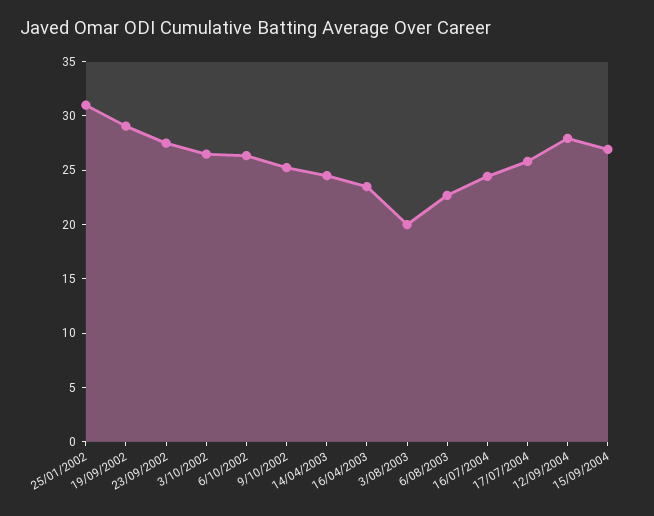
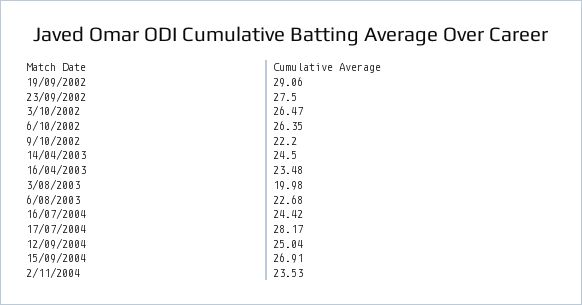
25/01/2002: 31 -> none
9/10/2002: 25 -> 22.2
17/07/2004: 26 -> 28.17
12/09/2004: 28 -> 25.04
2/11/2004: none -> 23.53

